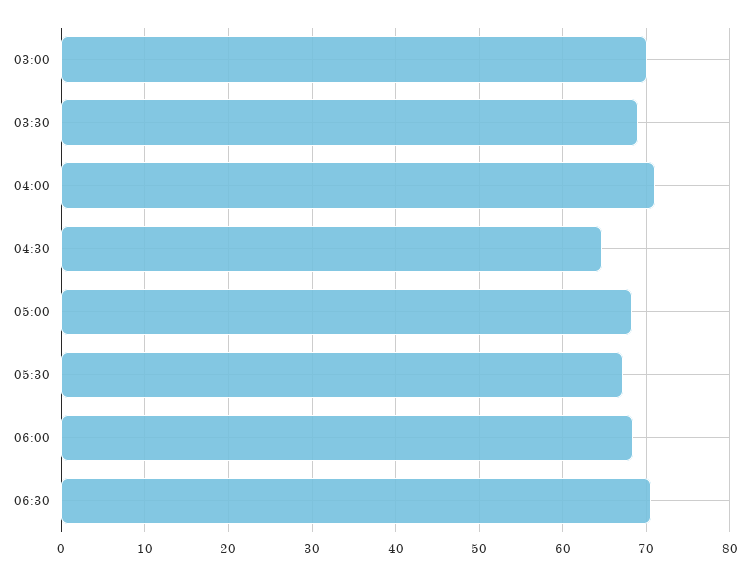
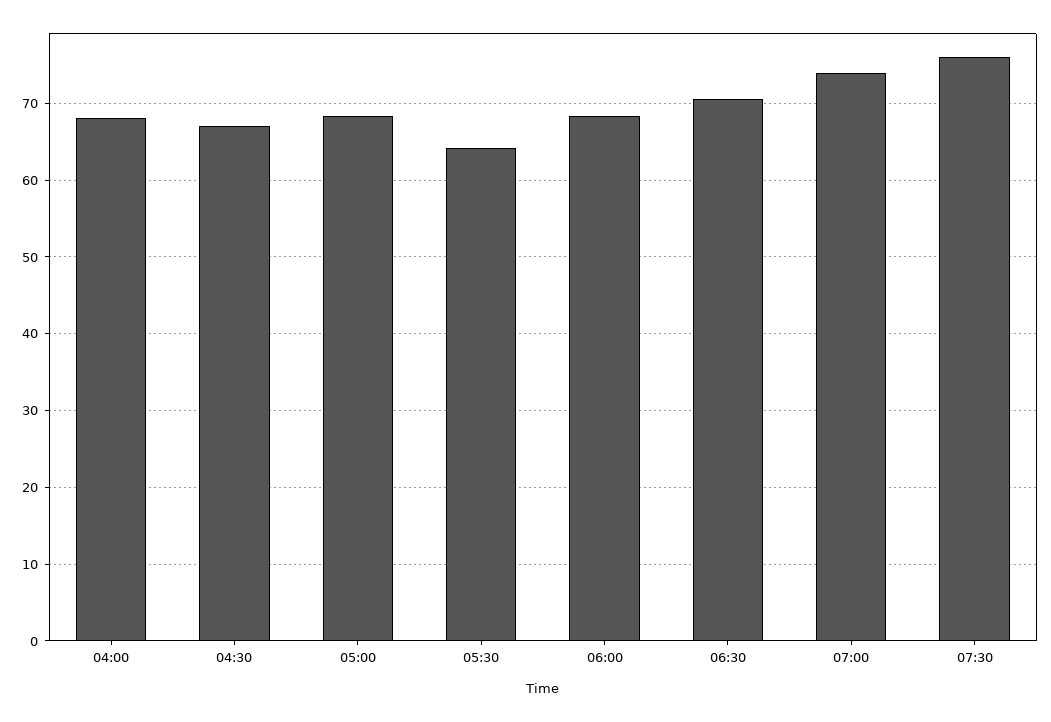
03:00: 70 -> none
03:30: 69 -> none
04:00: 71 -> 68
04:30: 65 -> 67
05:30: 67 -> 64
07:00: none -> 74
07:30: none -> 76

